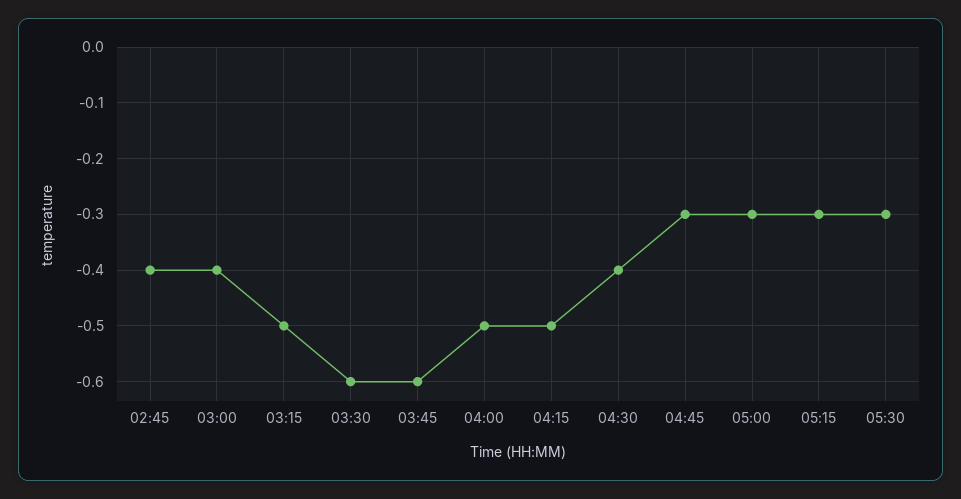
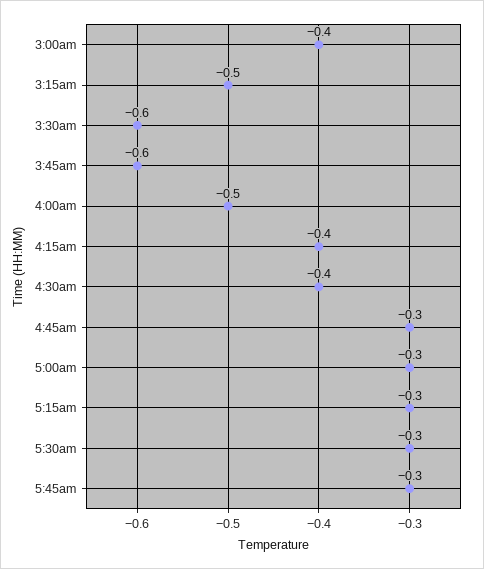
02:45: -0.4 -> none
04:15: -0.5 -> -0.4
5:45am: none -> -0.3

